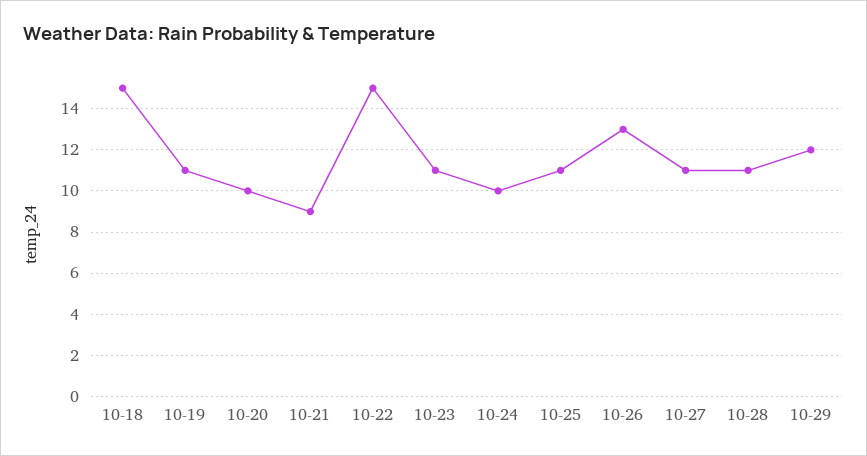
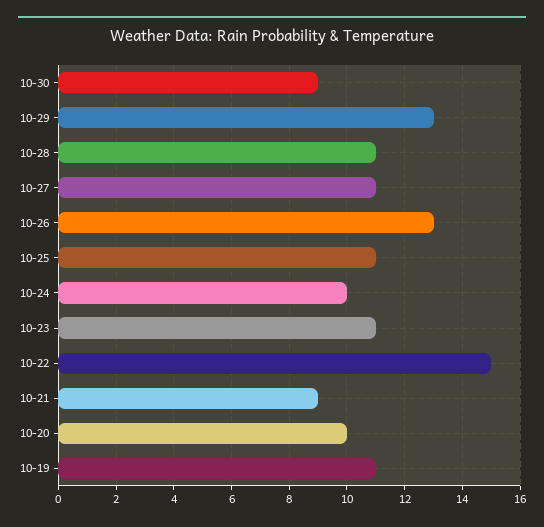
10-18: 15 -> none
10-29: 12 -> 13
10-30: none -> 9

